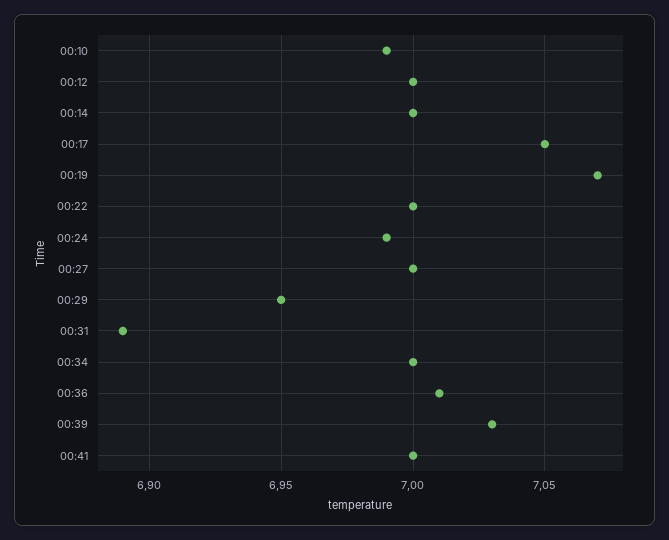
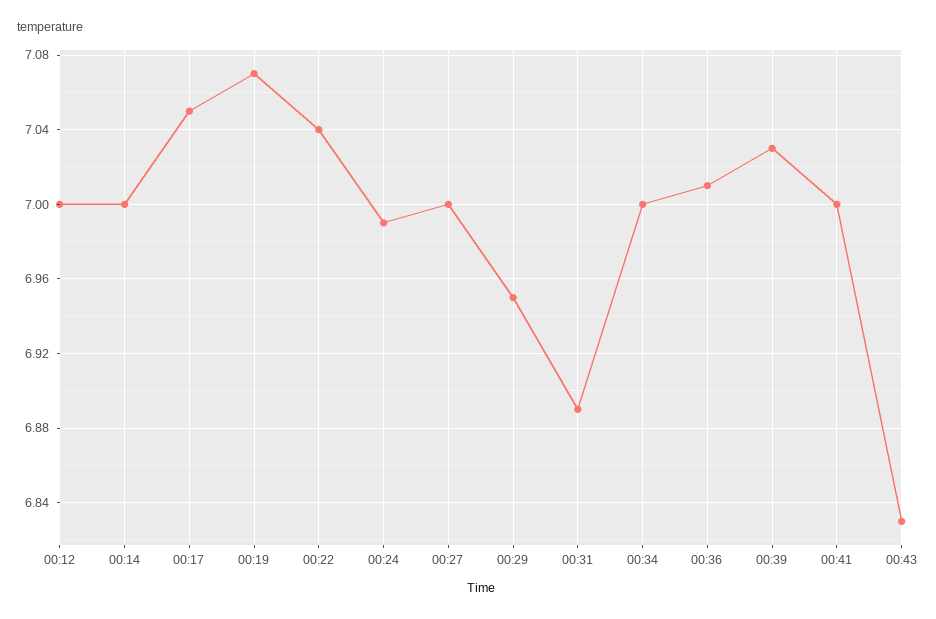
00:10: 6.99 -> none
00:22: 7 -> 7.04
00:43: none -> 6.83

